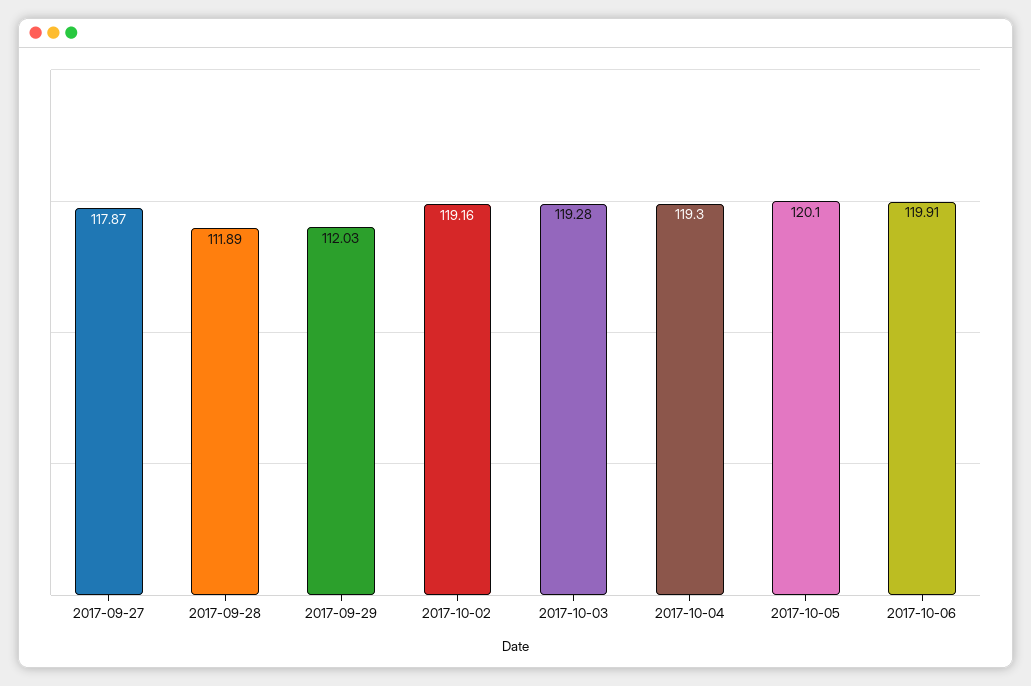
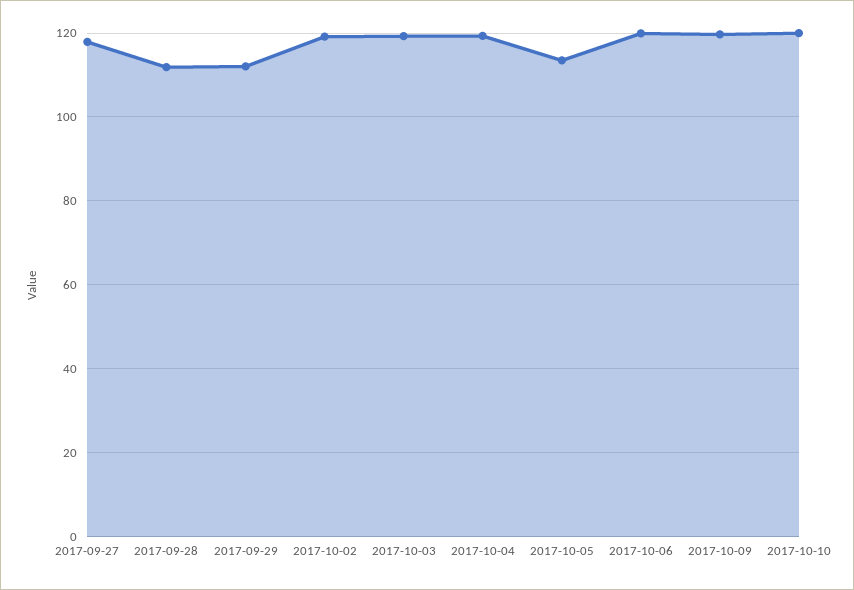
2017-10-05: 120.1 -> 114
2017-10-09: none -> 120
2017-10-10: none -> 120

